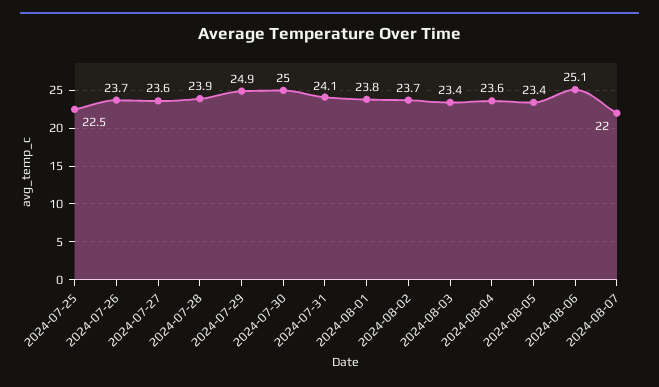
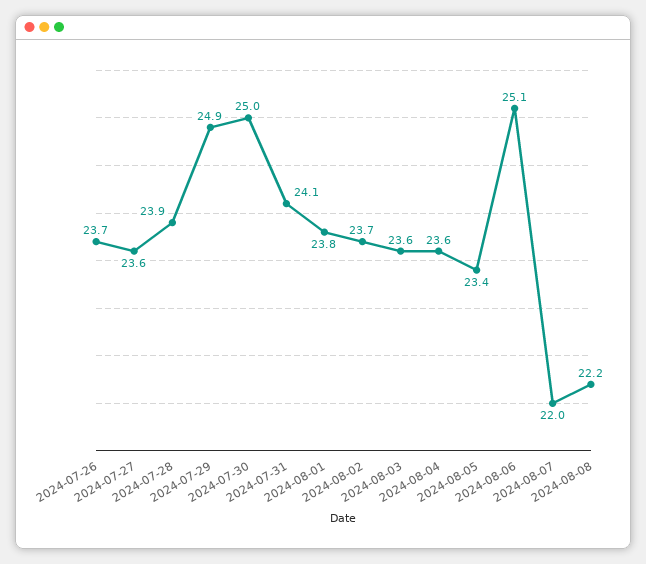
2024-07-25: 22.5 -> none
2024-08-03: 23.4 -> 23.6
2024-08-08: none -> 22.2

